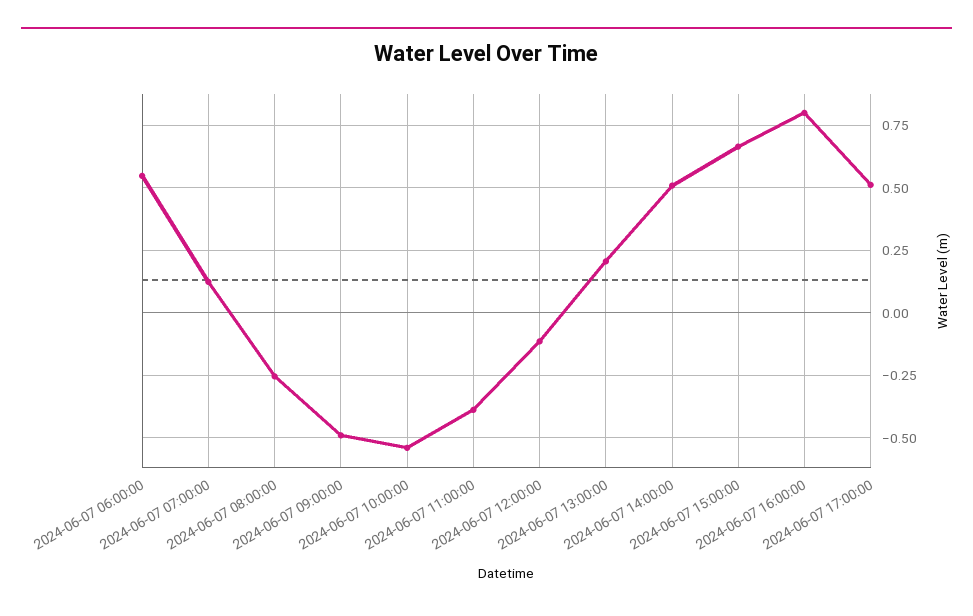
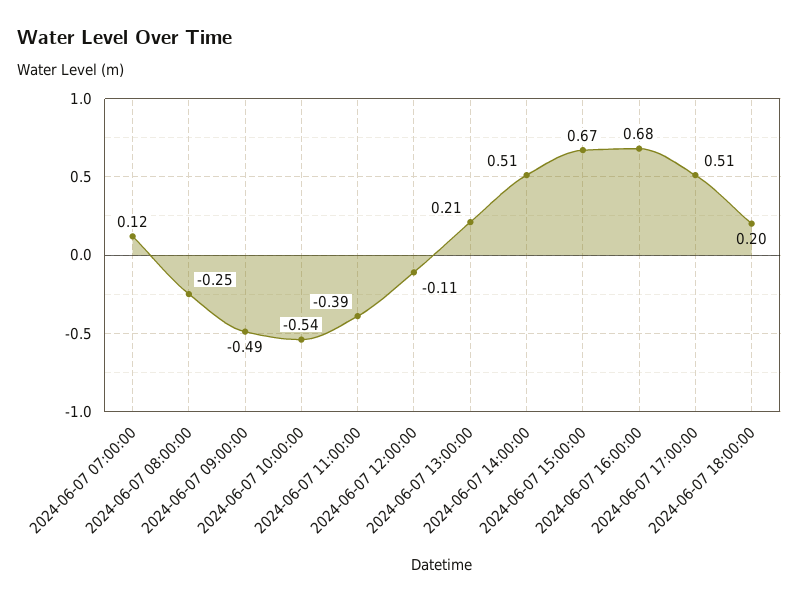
2024-06-07 06:00:00: 0.55 -> none
2024-06-07 16:00:00: 0.8 -> 0.68
2024-06-07 18:00:00: none -> 0.2

